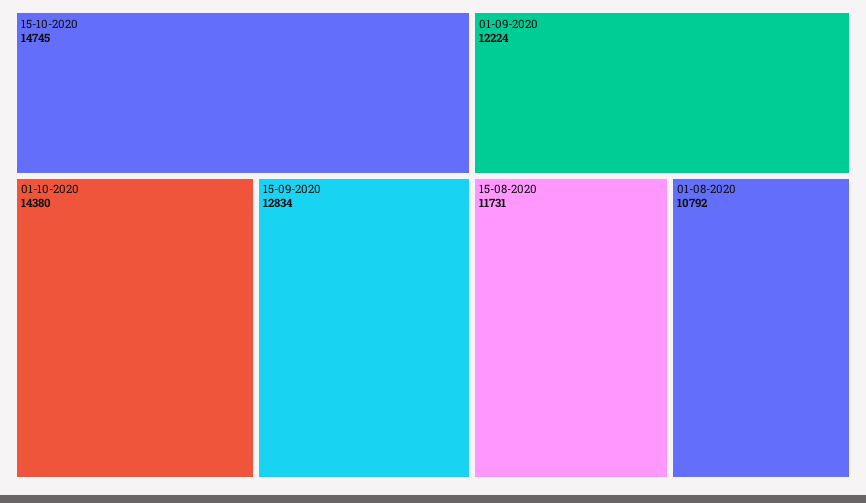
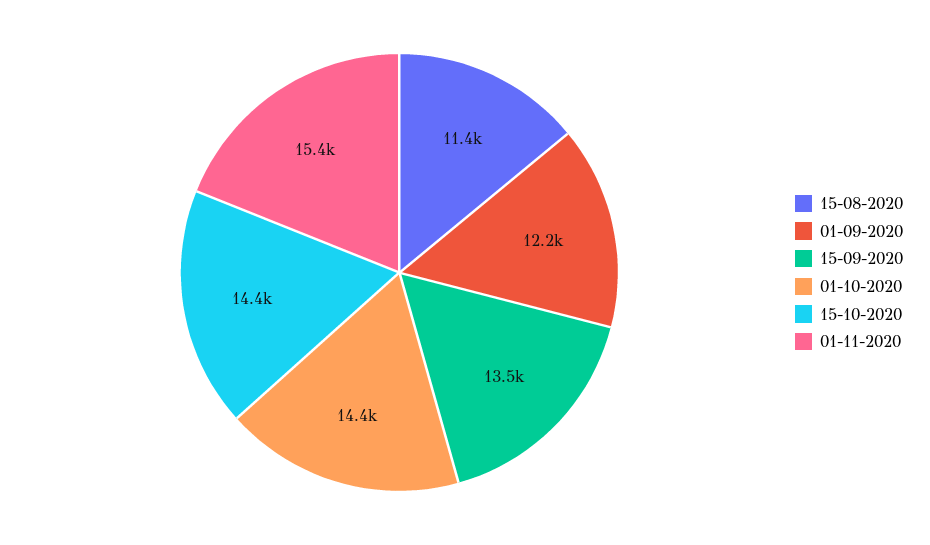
15-10-2020: 14745 -> 14400
15-09-2020: 12834 -> 13500
15-08-2020: 11731 -> 11400
01-08-2020: 10792 -> none
01-11-2020: none -> 15400

